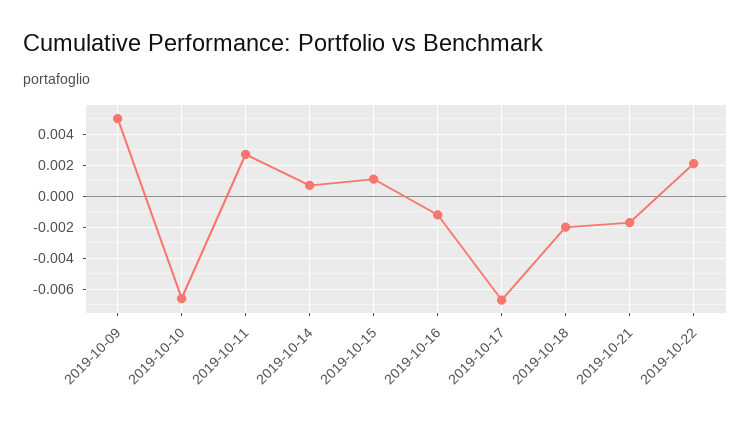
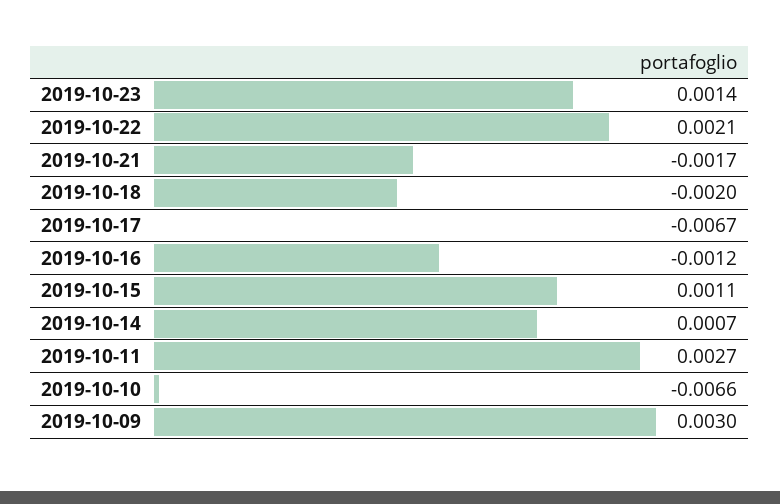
2019-10-09: 0.005 -> 0.003
2019-10-23: none -> 0.0014

